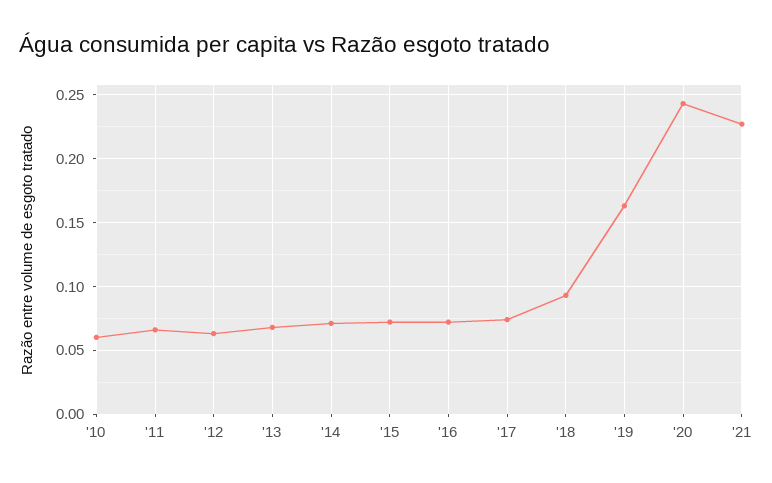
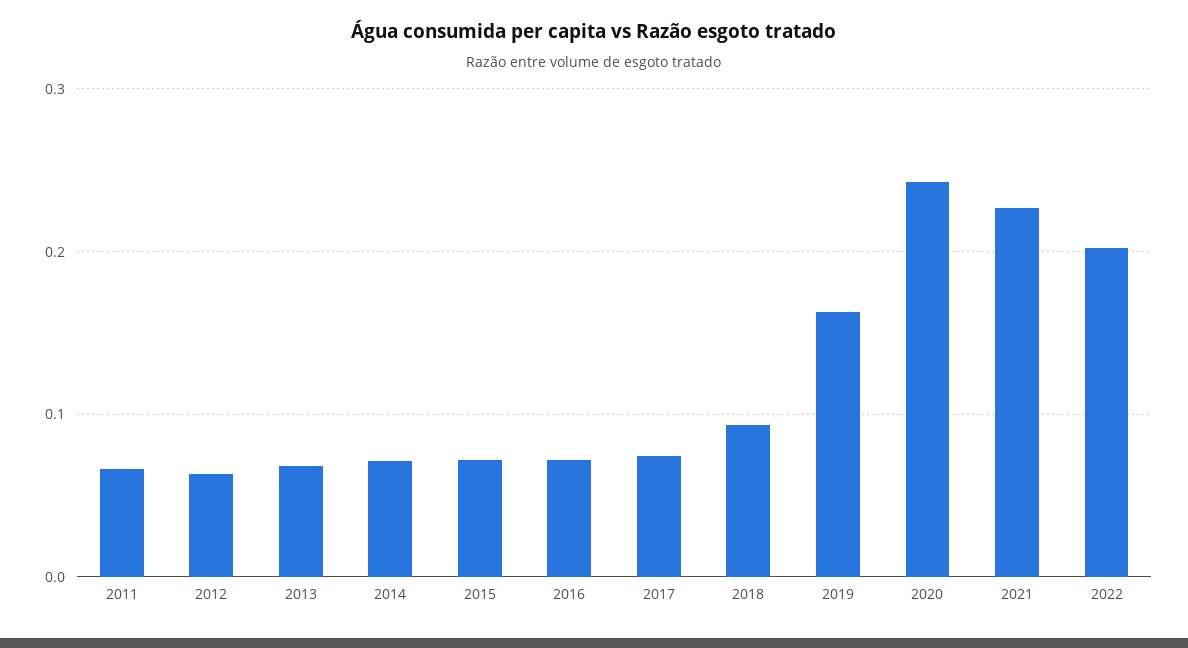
'10: 0.06 -> none
2022: none -> 0.2

